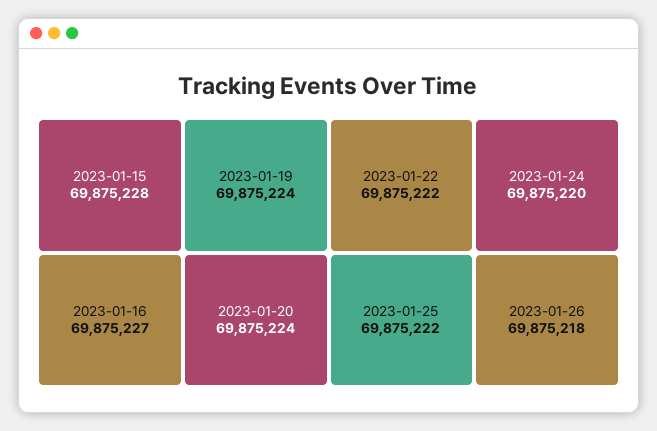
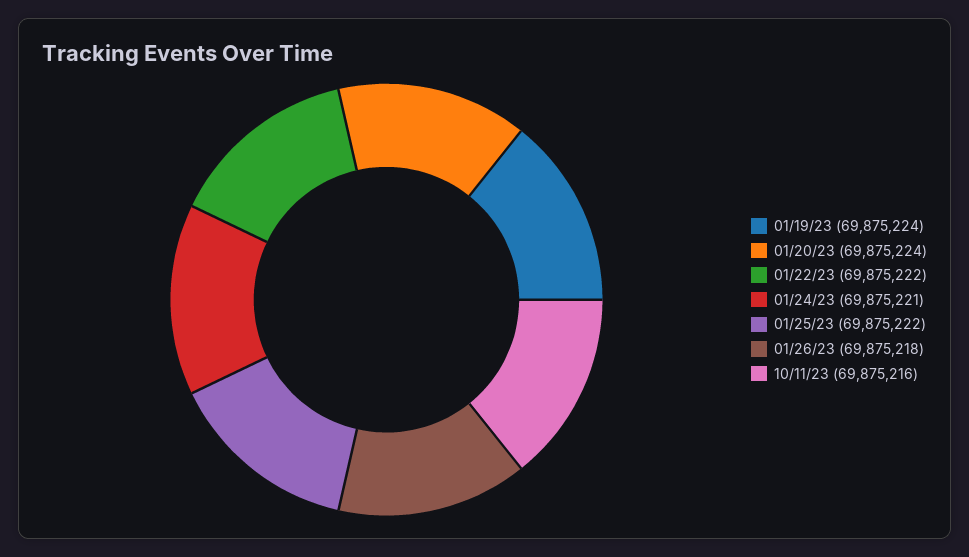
2023-01-15: 69875228 -> none
2023-01-16: 69875227 -> none
2023-01-24: 69875220 -> 69875221
10/11/23: none -> 69875216

